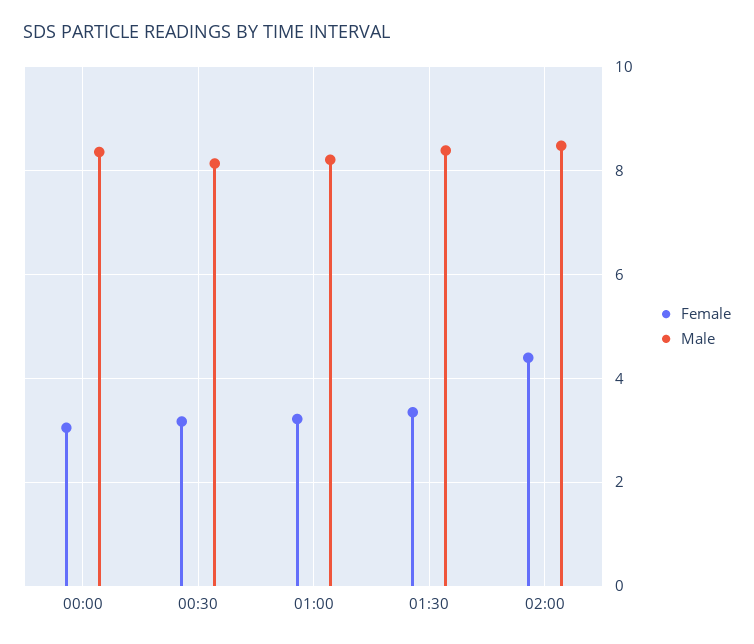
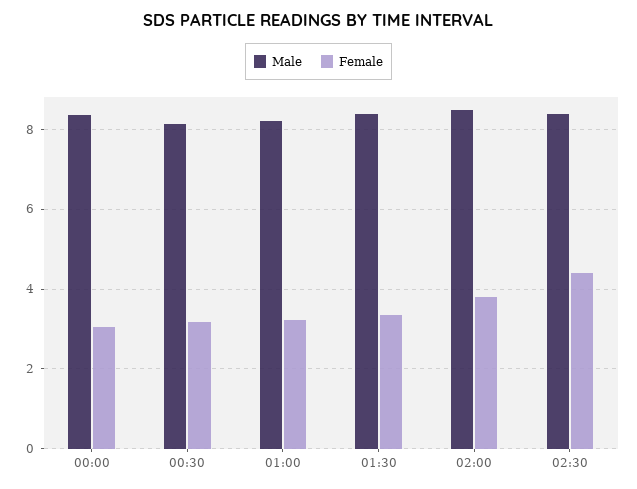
Female, 02:00: 4.4 -> 3.8
Male, 02:30: none -> 8.4
Female, 02:30: none -> 4.4

